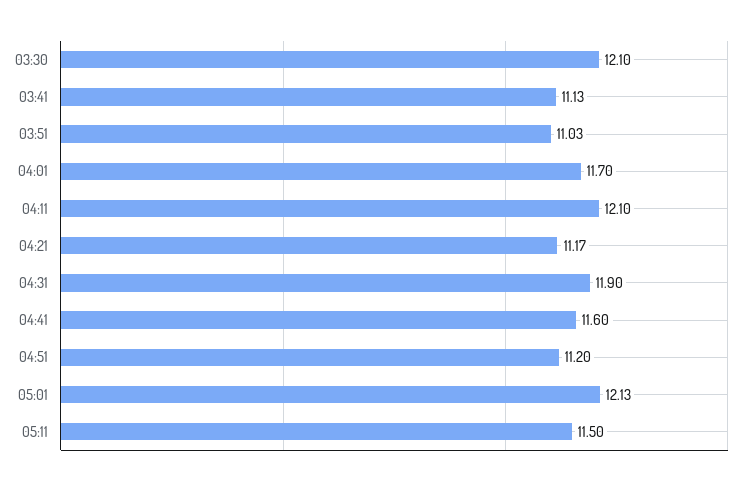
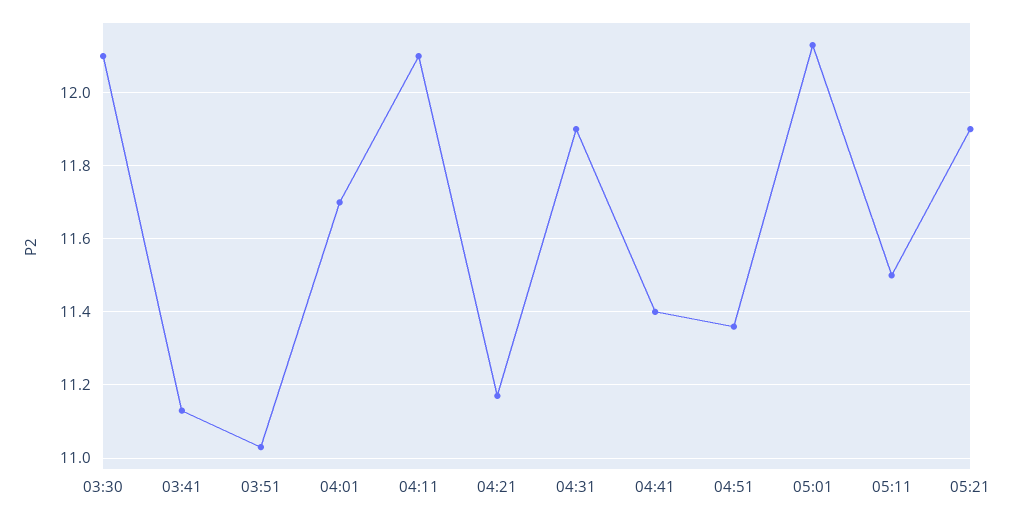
04:41: 11.6 -> 11.4
04:51: 11.2 -> 11.35
05:21: none -> 11.9

